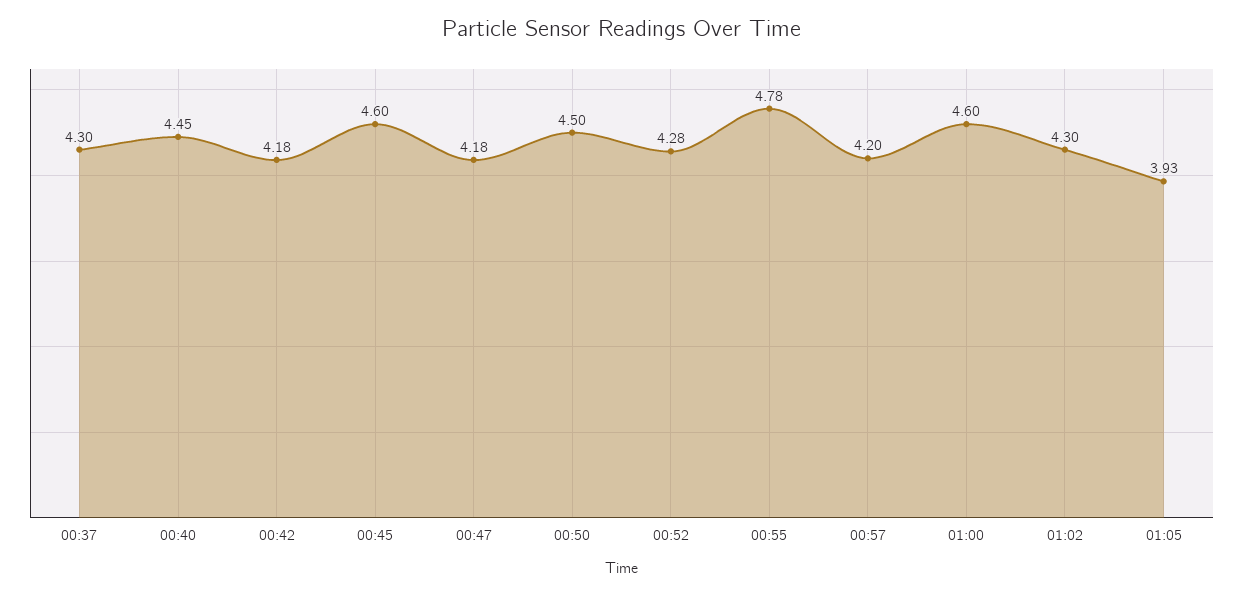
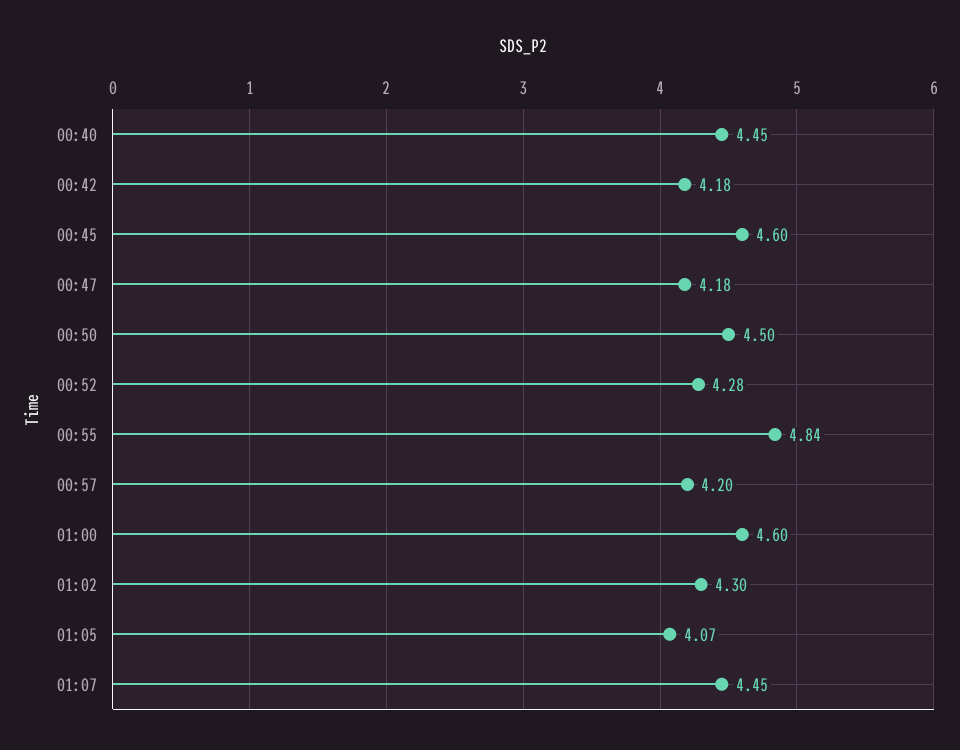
00:37: 4.3 -> none
00:55: 4.78 -> 4.84
01:05: 3.93 -> 4.07
01:07: none -> 4.45

